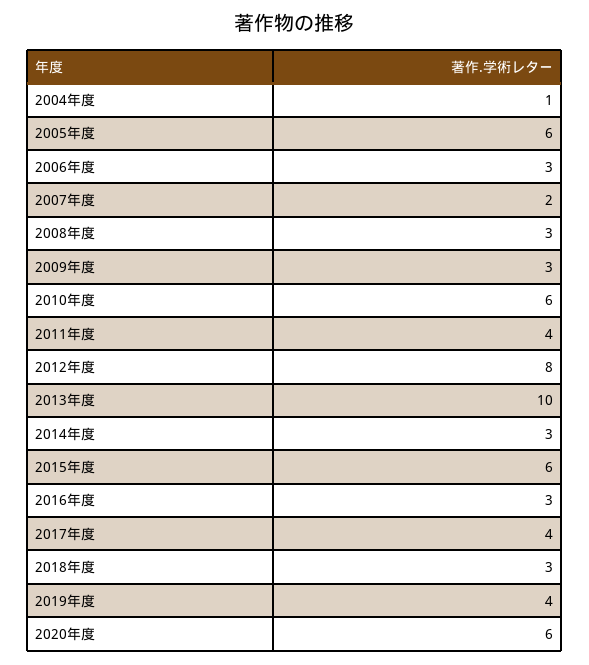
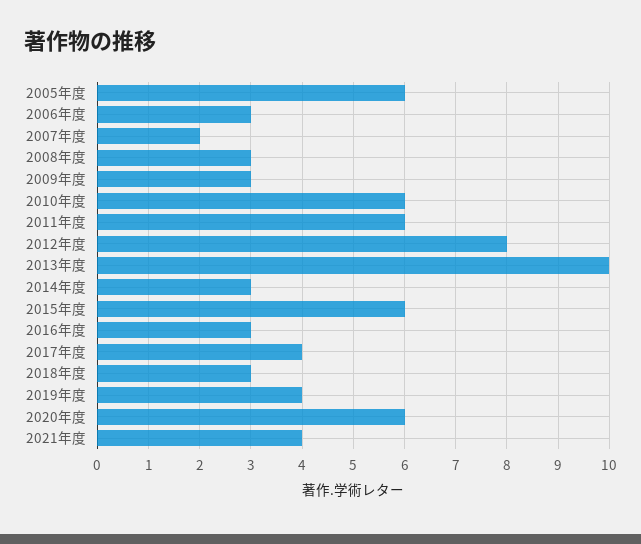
2004年度: 1 -> none
2011年度: 4 -> 6
2021年度: none -> 4

